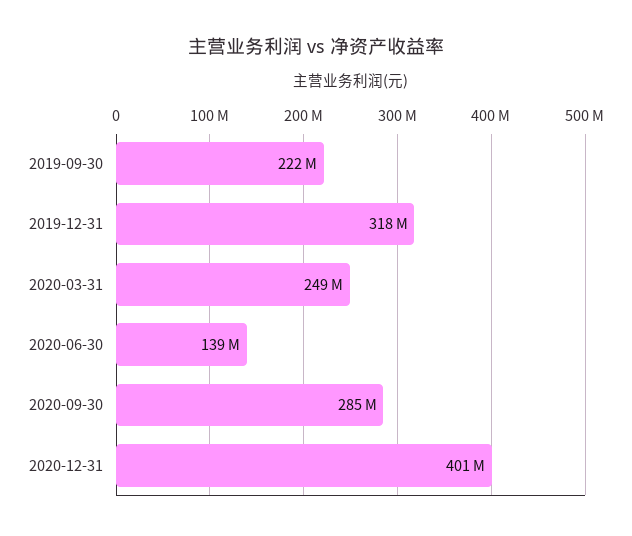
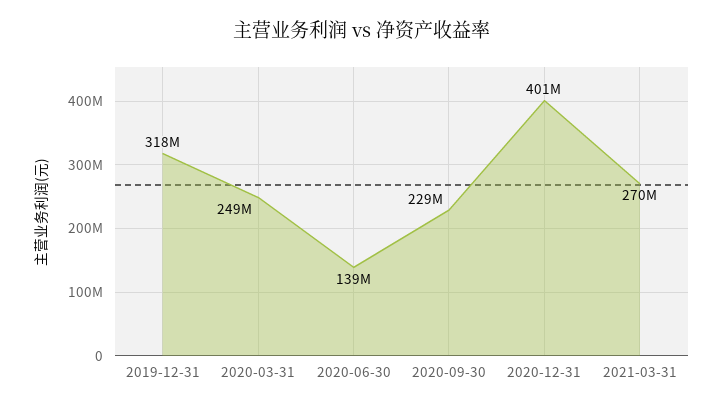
2019-09-30: 222000000 -> none
2020-09-30: 285000000 -> 229000000
2021-03-31: none -> 270000000

